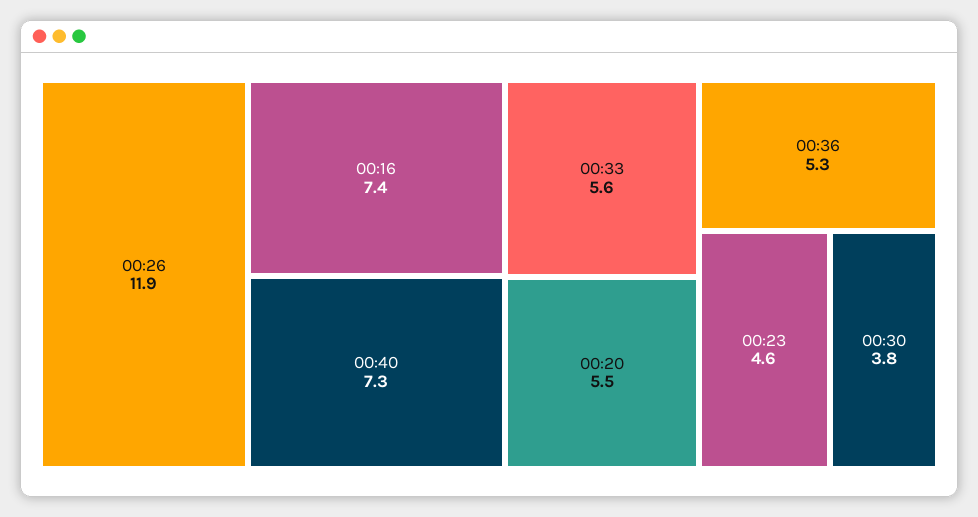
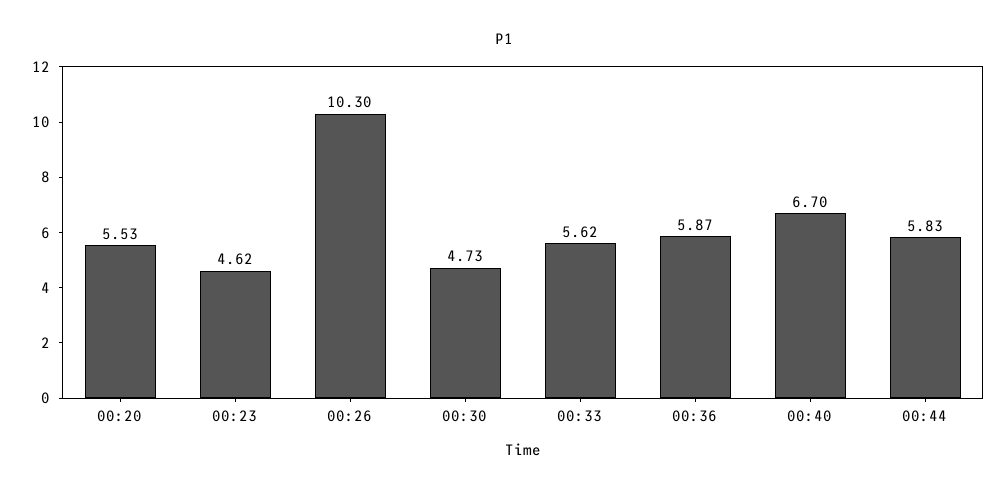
00:26: 11.9 -> 10.3
00:16: 7.4 -> none
00:40: 7.3 -> 6.7
00:36: 5.3 -> 5.87
00:30: 3.8 -> 4.73
00:44: none -> 5.83

